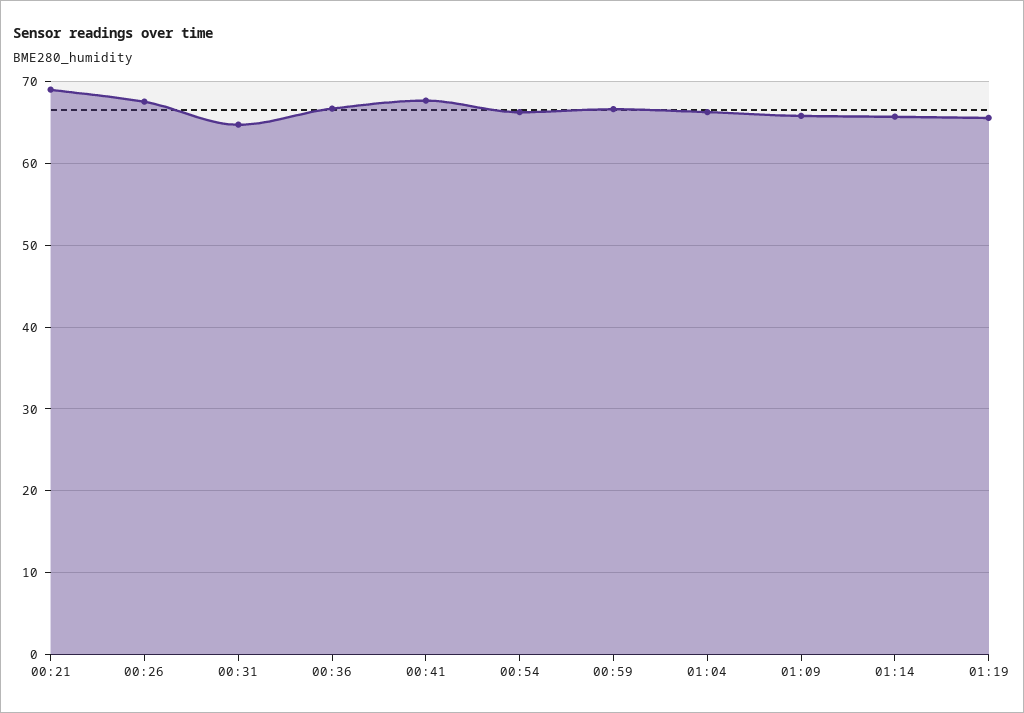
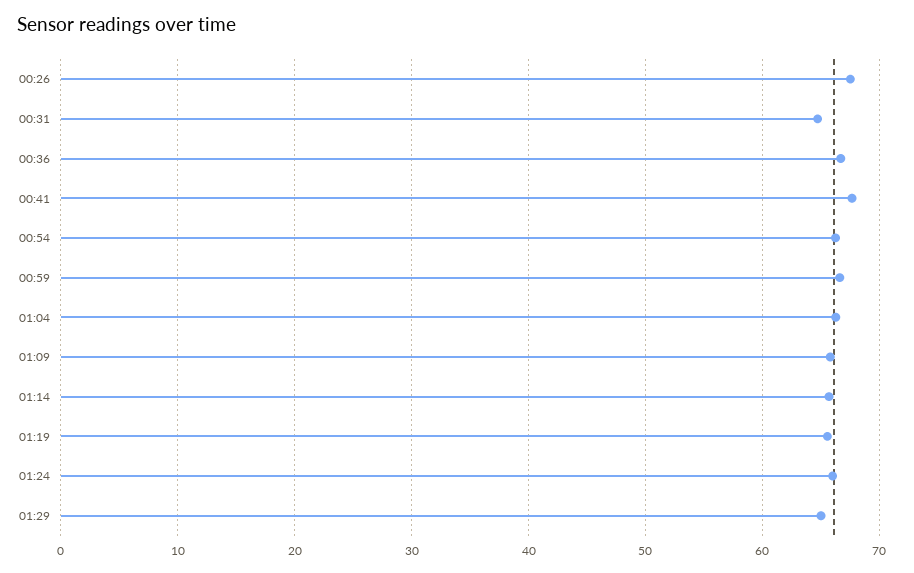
00:21: 69 -> none
01:24: none -> 66
01:29: none -> 65

